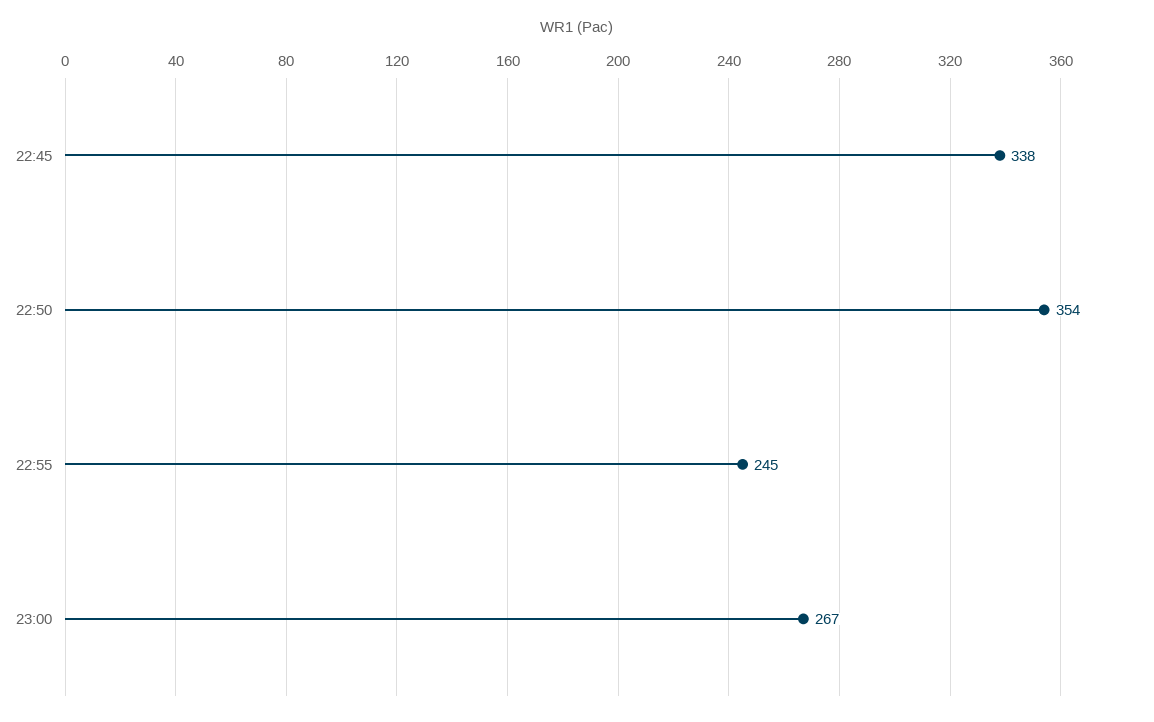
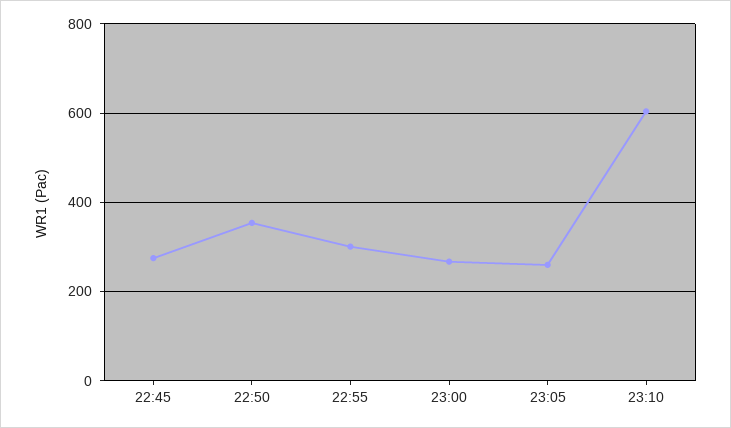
22:45: 338 -> 280
22:55: 245 -> 300
23:05: none -> 260
23:10: none -> 600

